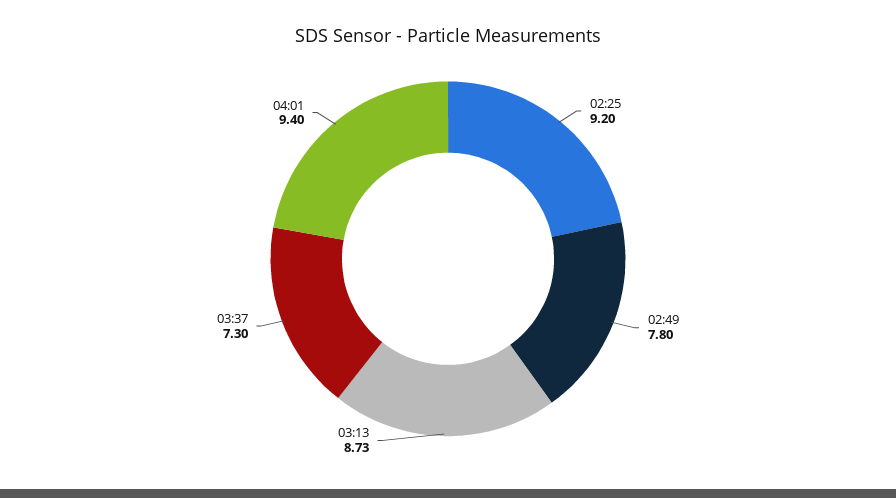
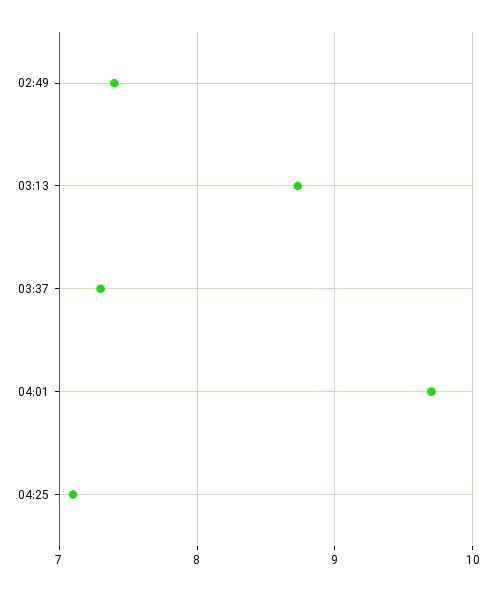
02:25: 9.2 -> none
02:49: 7.8 -> 7.4
04:01: 9.4 -> 9.7
04:25: none -> 7.1

